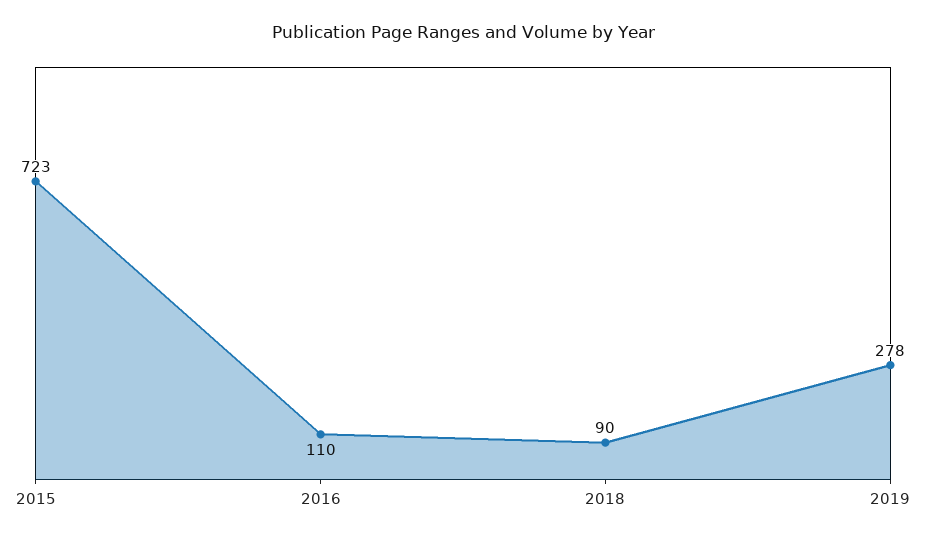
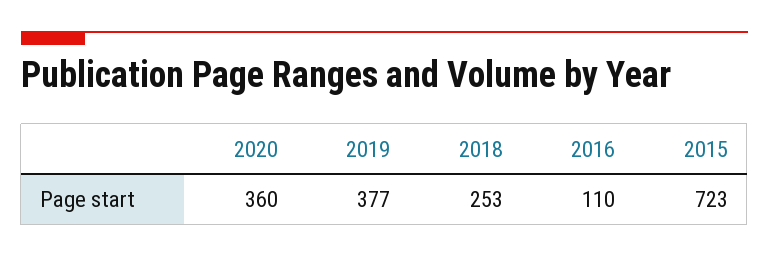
2018: 90 -> 253
2019: 278 -> 377
2020: none -> 360

